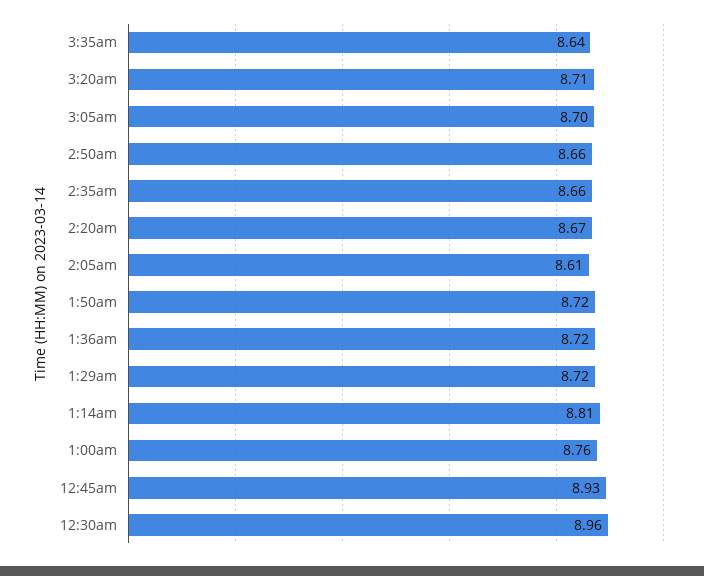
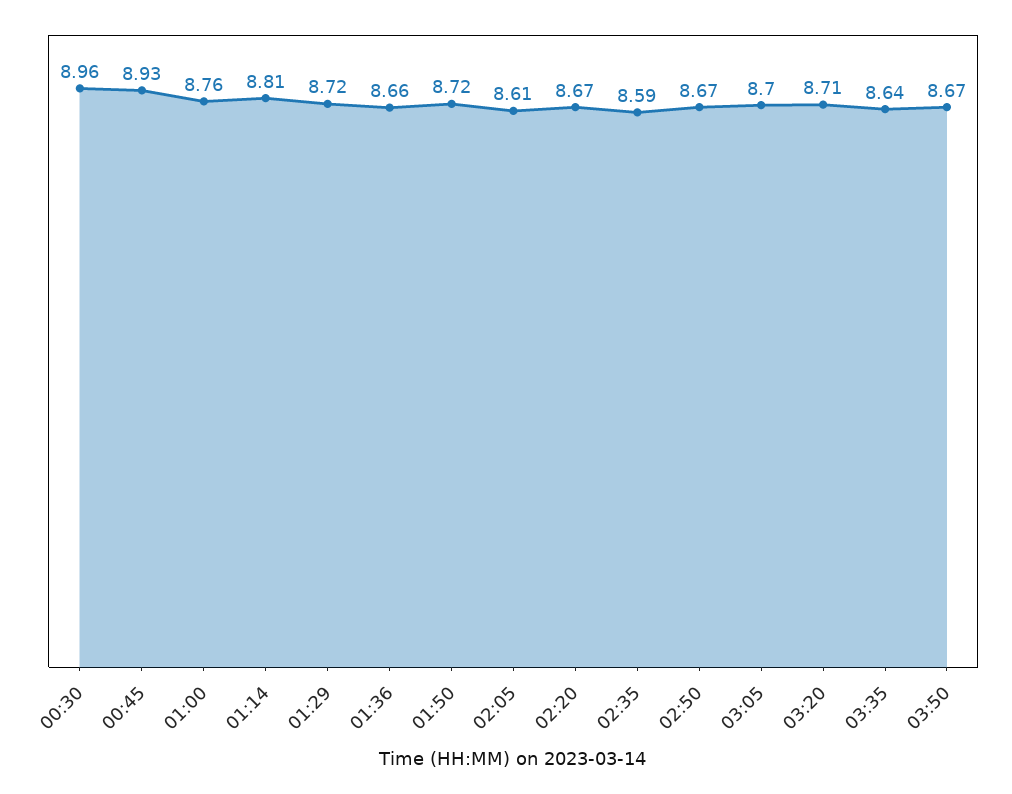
2:50am: 8.66 -> 8.67
2:35am: 8.66 -> 8.59
1:36am: 8.72 -> 8.66
03:50: none -> 8.67

